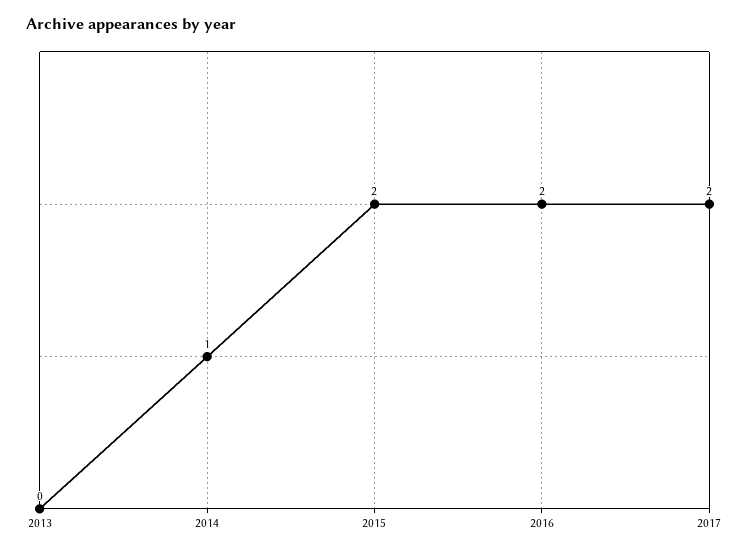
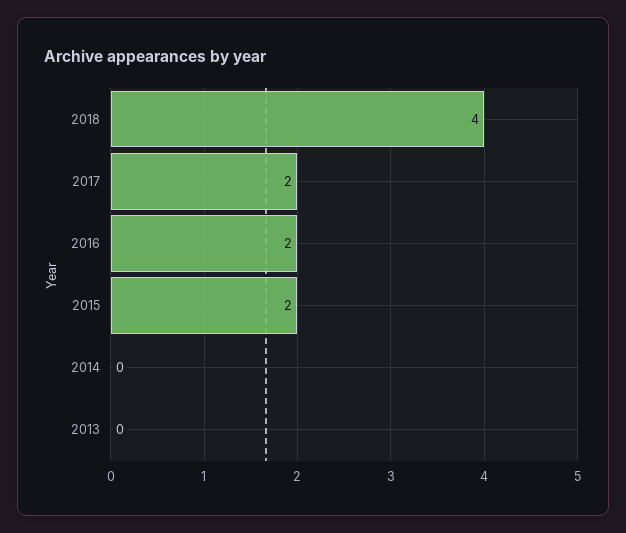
2014: 1 -> 0
2018: none -> 4

